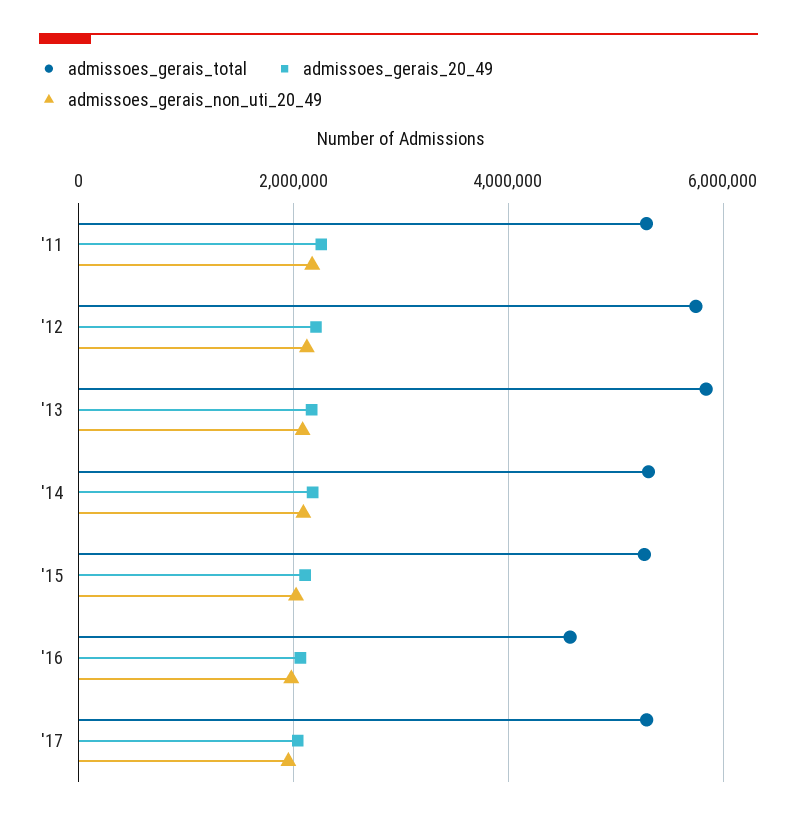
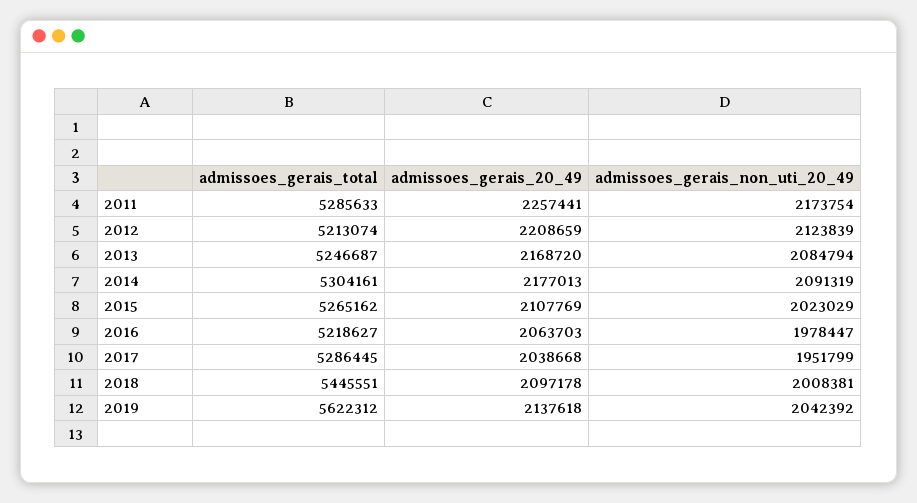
admissoes_gerais_total, '12: 5800000 -> 5213074
admissoes_gerais_total, '13: 5800000 -> 5246687
admissoes_gerais_total, '16: 4600000 -> 5218627
admissoes_gerais_total, 2018: none -> 5445551
admissoes_gerais_20_49, 2018: none -> 2097178
admissoes_gerais_non_uti_20_49, 2018: none -> 2008381
admissoes_gerais_total, 2019: none -> 5622312
admissoes_gerais_20_49, 2019: none -> 2137618
admissoes_gerais_non_uti_20_49, 2019: none -> 2042392

